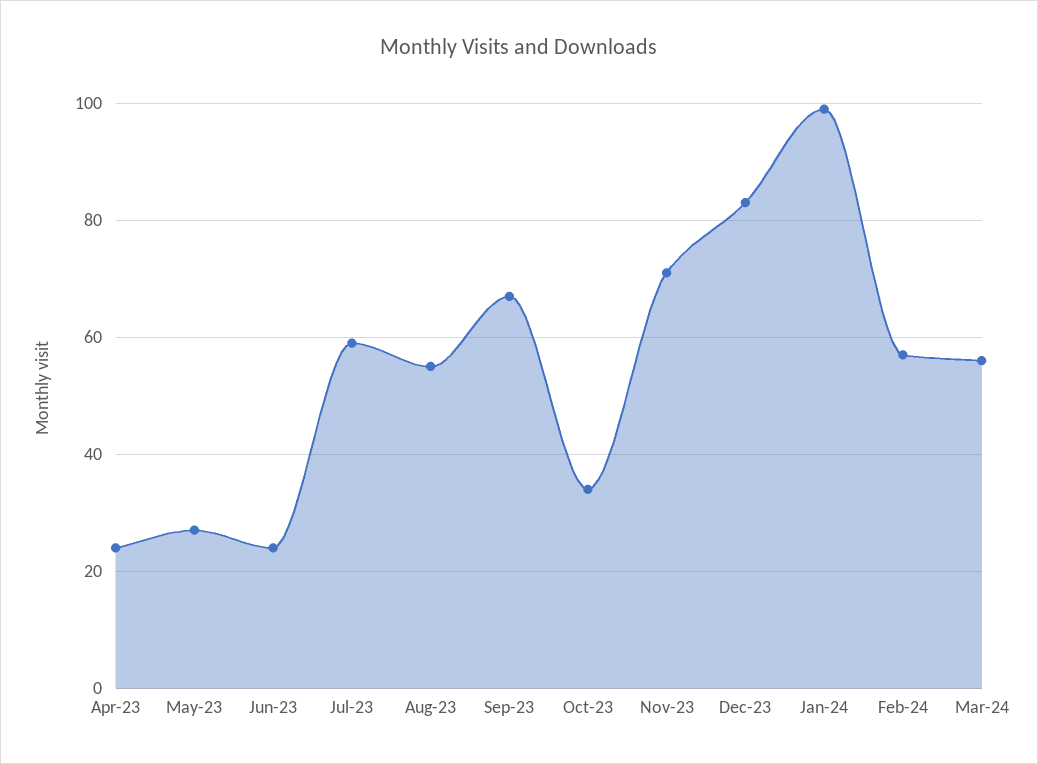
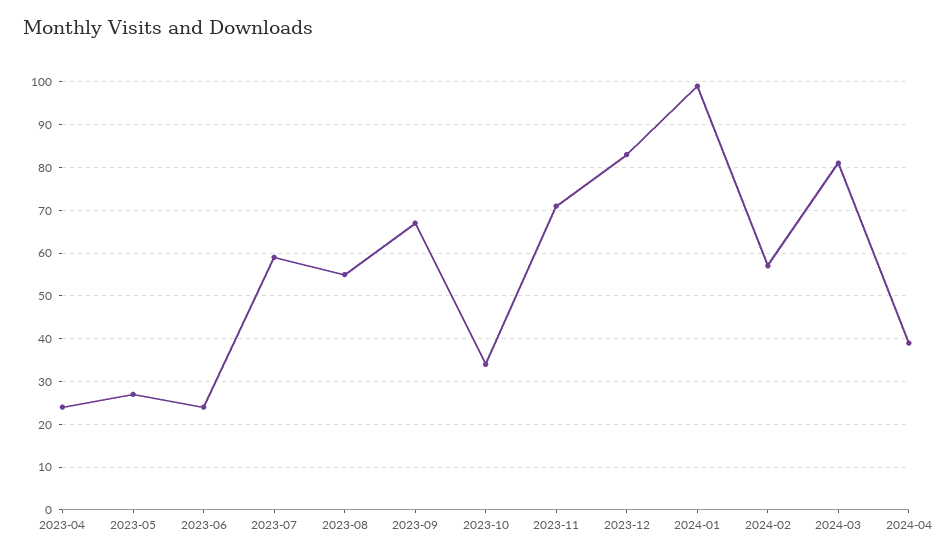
Mar-24: 55 -> 80
2024-04: none -> 40

